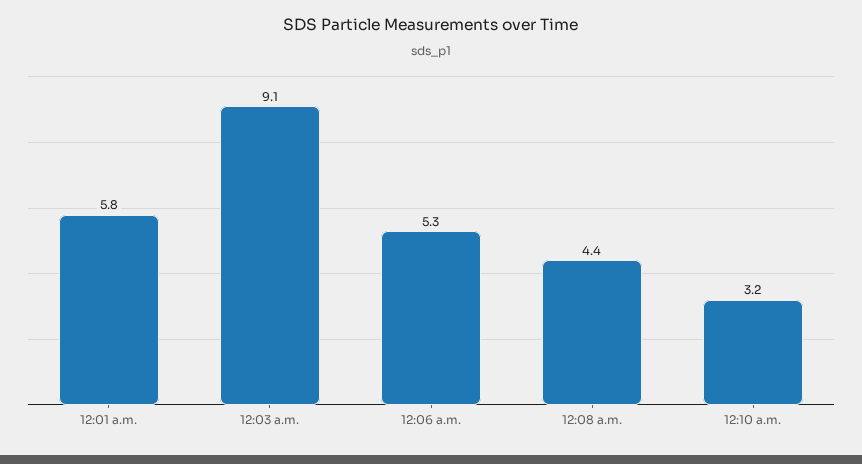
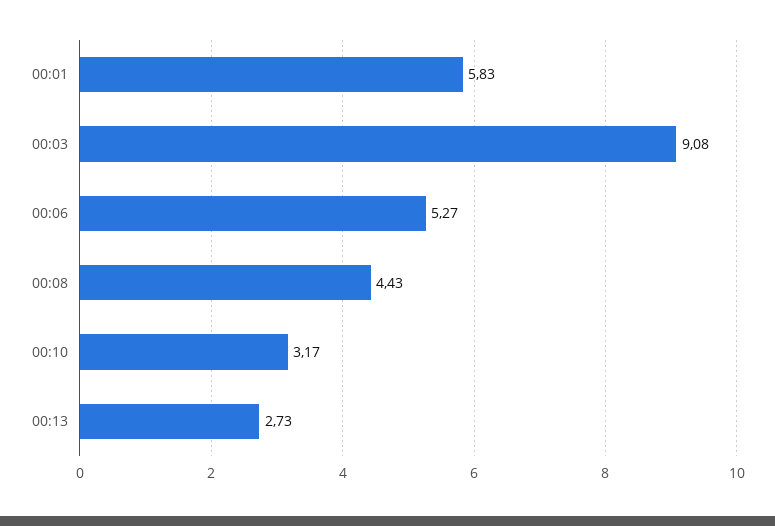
00:13: none -> 2.73

